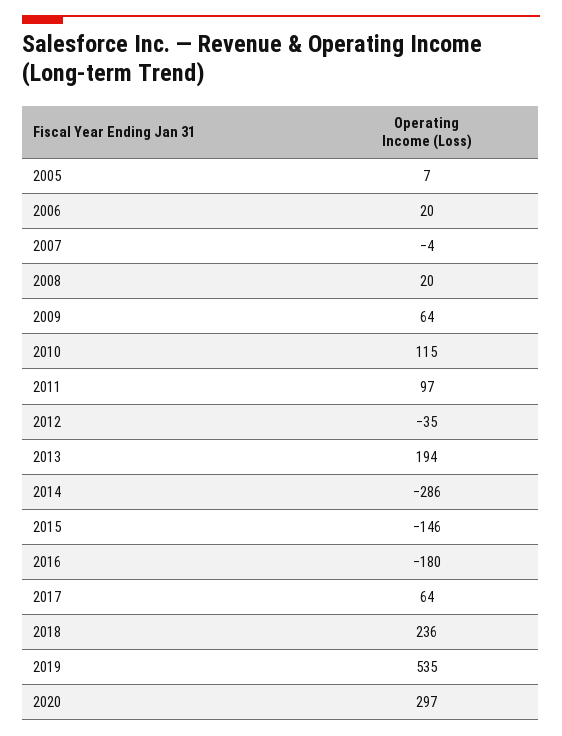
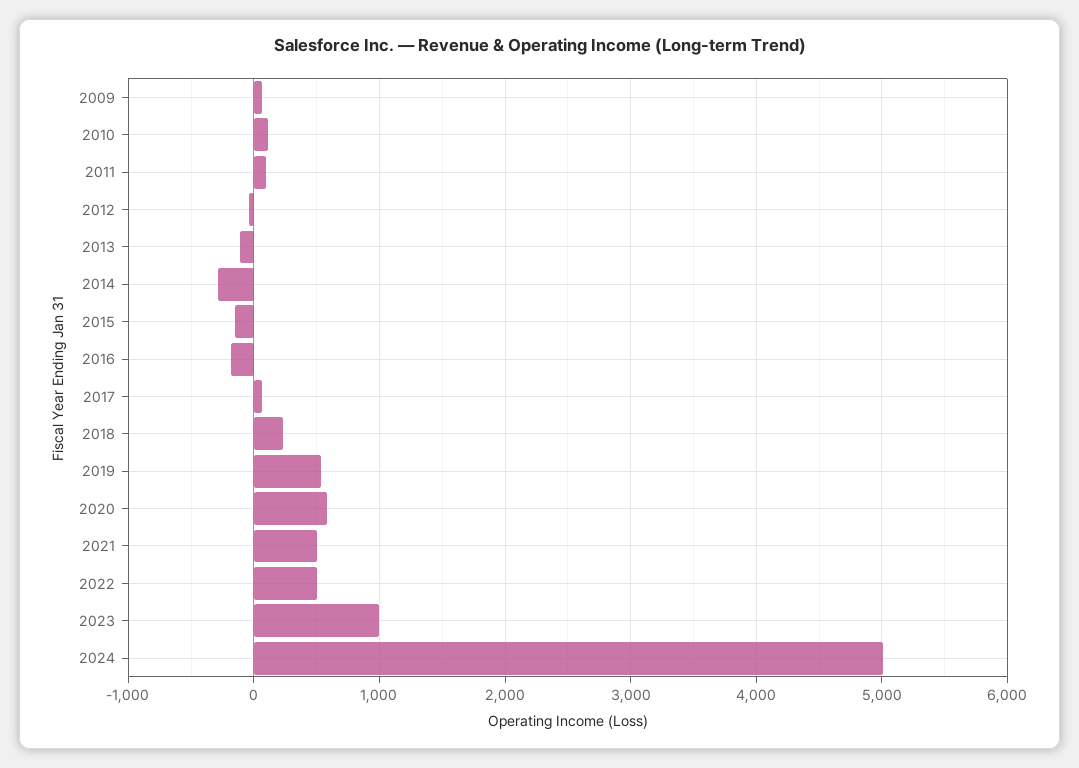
2005: 7 -> none
2006: 20 -> none
2007: -4 -> none
2008: 20 -> none
2013: 194 -> -100
2020: 297 -> 600
2021: none -> 500
2022: none -> 500
2023: none -> 1000
2024: none -> 5000

